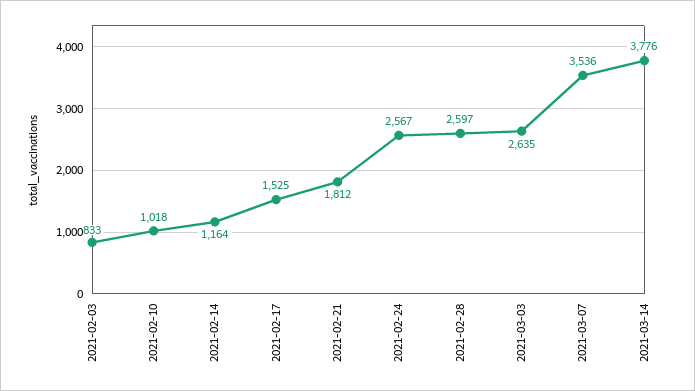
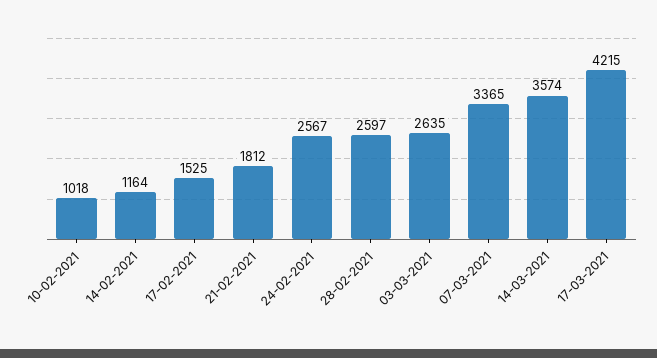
2021-02-03: 833 -> none
2021-03-07: 3536 -> 3365
2021-03-14: 3776 -> 3574
17-03-2021: none -> 4215

